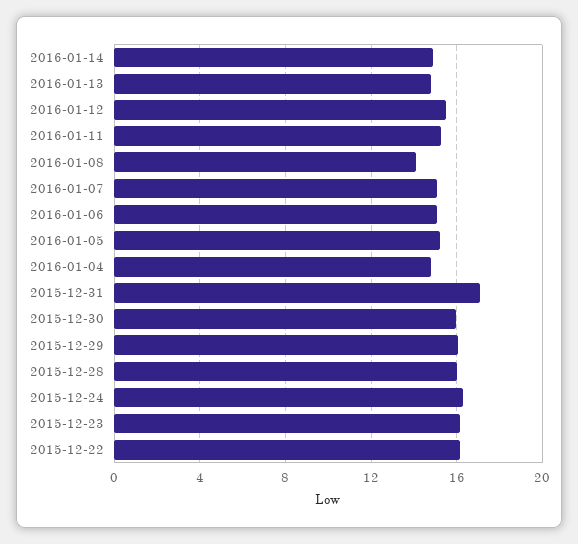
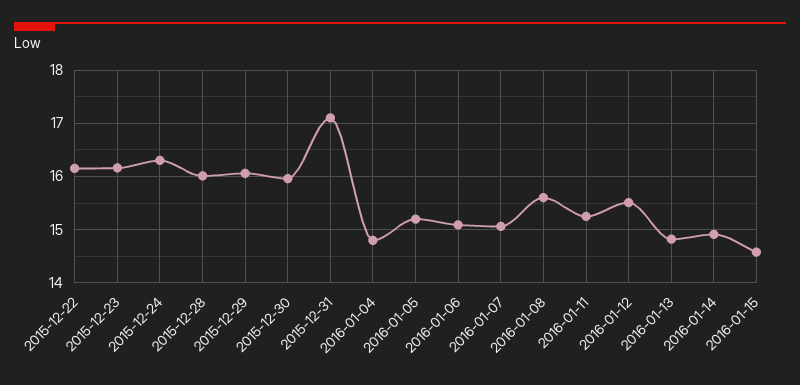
2016-01-08: 14 -> 15.6
2016-01-15: none -> 14.6

